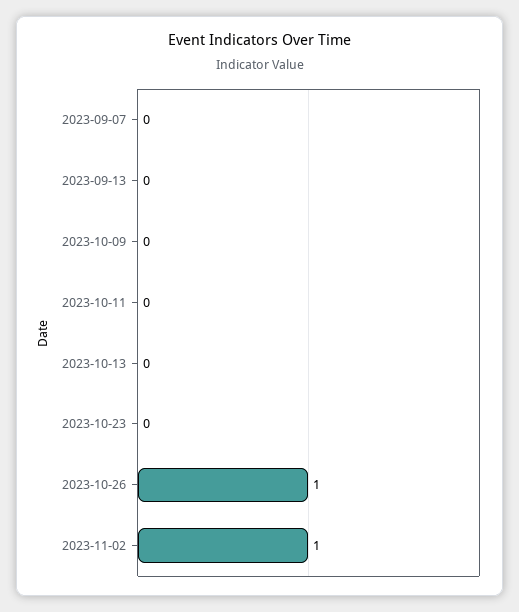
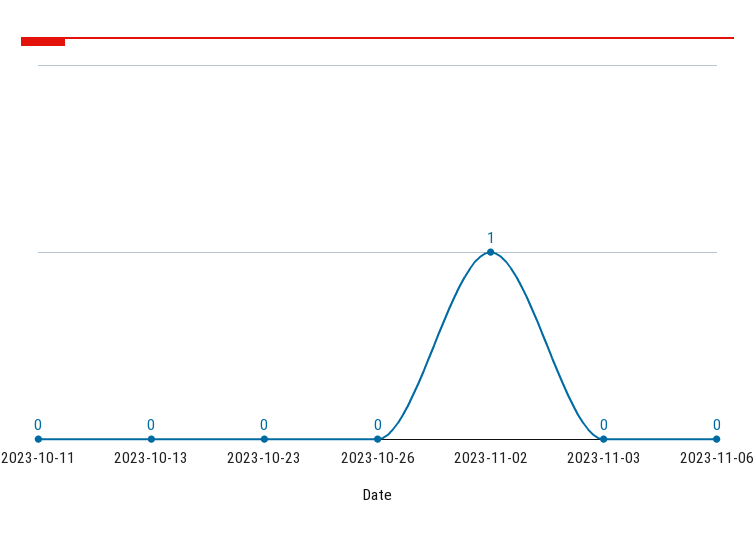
2023-09-07: 0 -> none
2023-09-13: 0 -> none
2023-10-09: 0 -> none
2023-10-26: 1 -> 0
2023-11-03: none -> 0
2023-11-06: none -> 0

